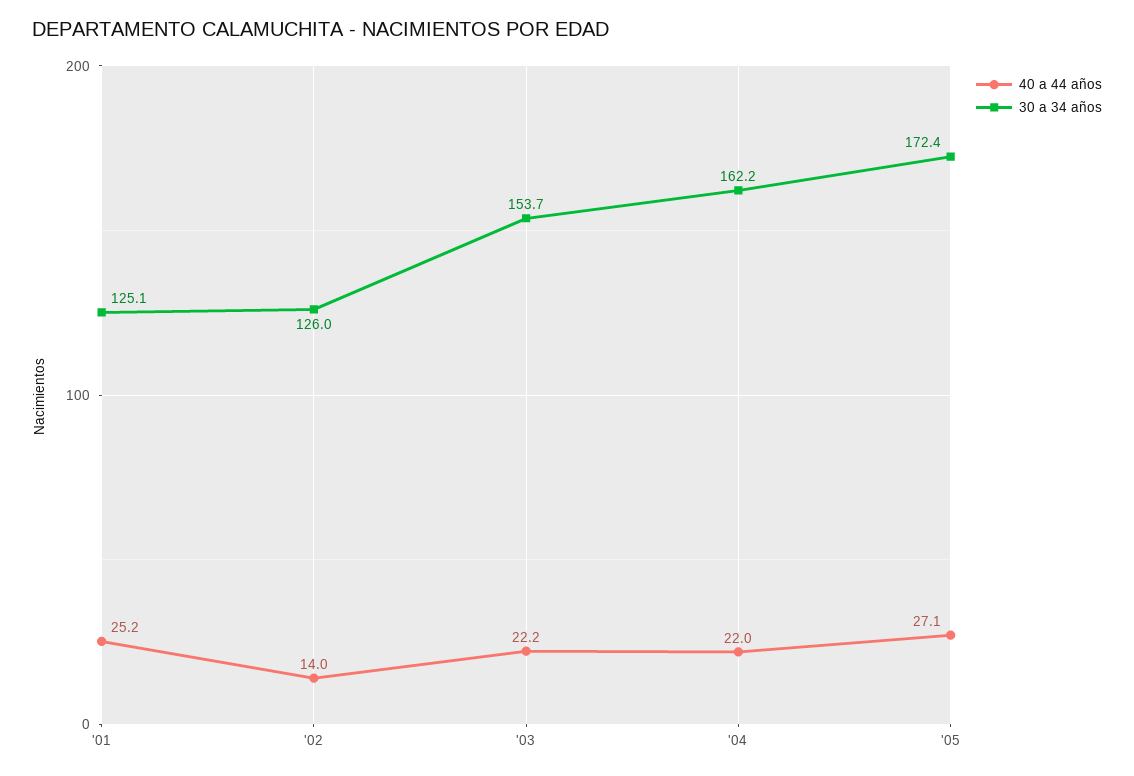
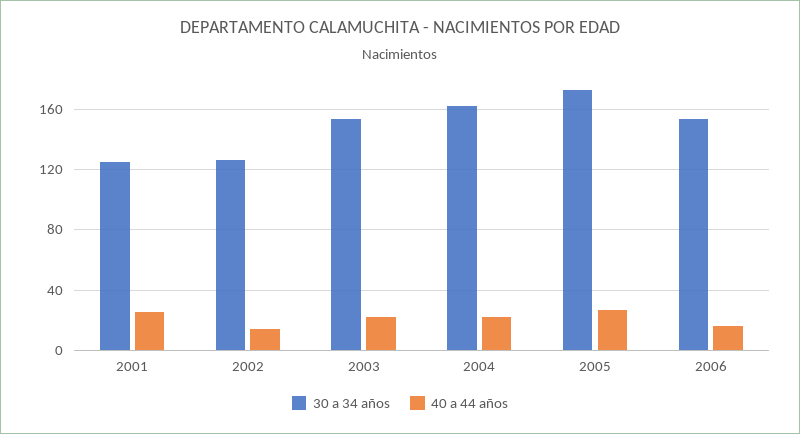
30 a 34 años, 2006: none -> 155
40 a 44 años, 2006: none -> 15

